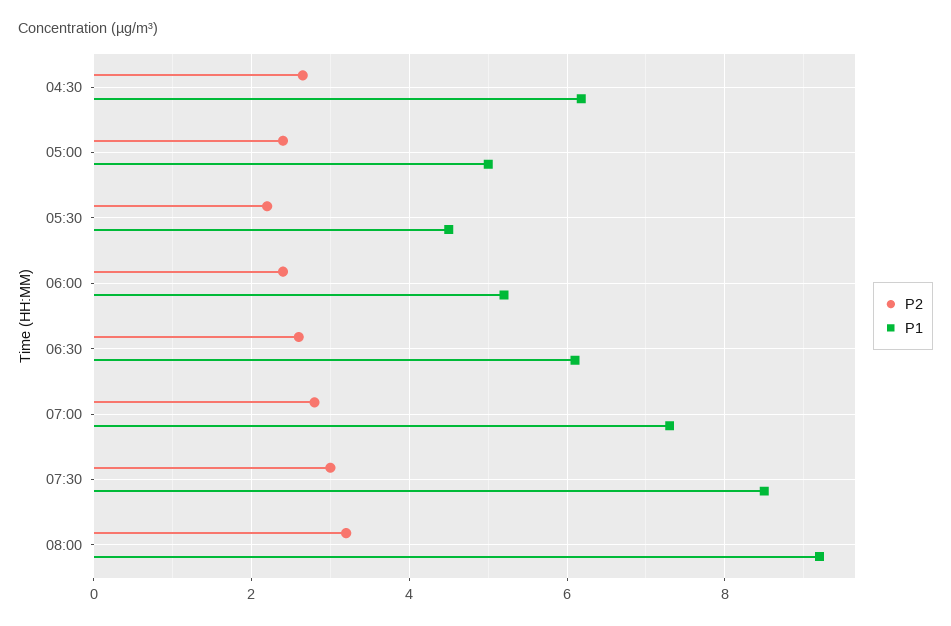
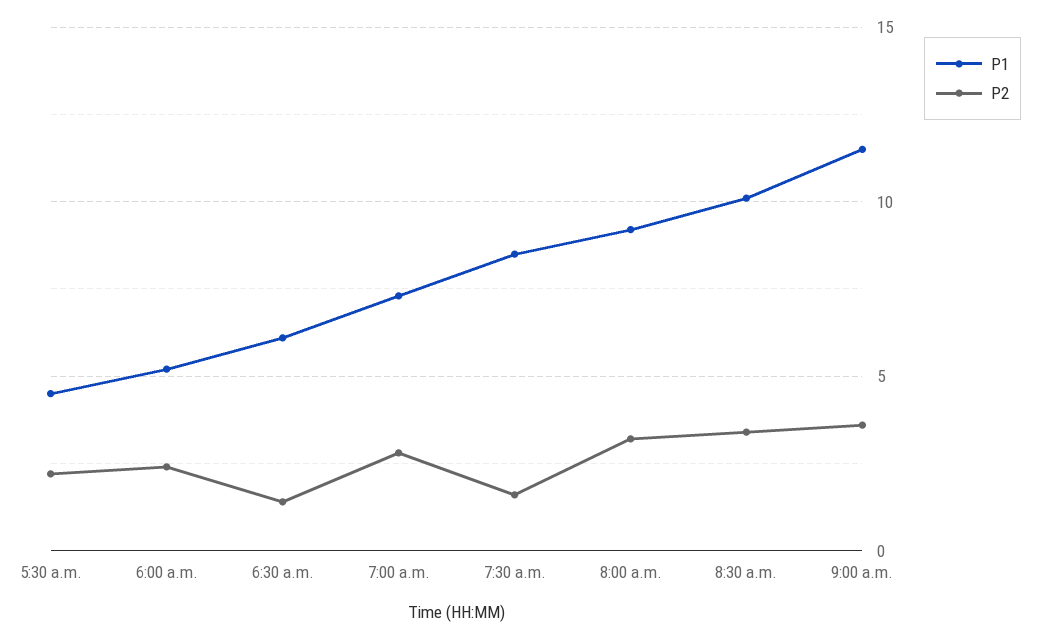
P2, 04:30: 2.6 -> none
P1, 04:30: 6.2 -> none
P2, 05:00: 2.4 -> none
P1, 05:00: 5 -> none
P2, 06:30: 2.6 -> 1.5
P2, 07:30: 3 -> 1.5
P1, 8:30 a.m.: none -> 10
P2, 8:30 a.m.: none -> 3.5
P1, 9:00 a.m.: none -> 11.5
P2, 9:00 a.m.: none -> 3.5

